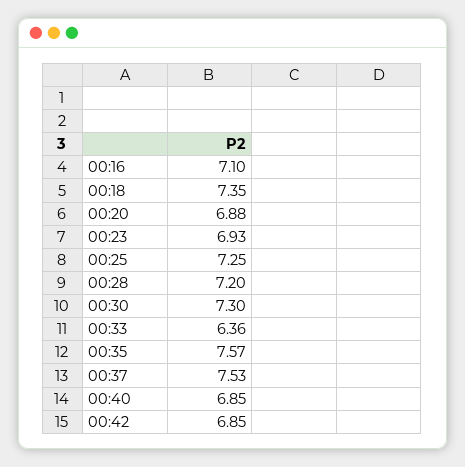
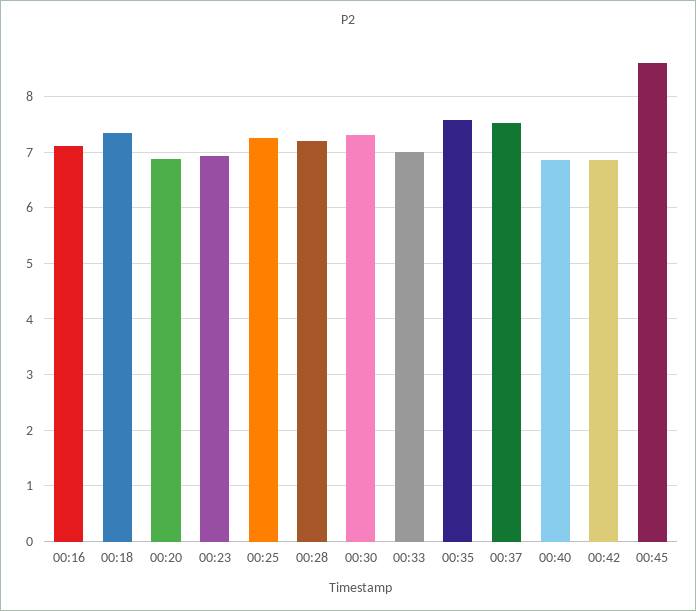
00:33: 6.36 -> 7
00:45: none -> 8.6

